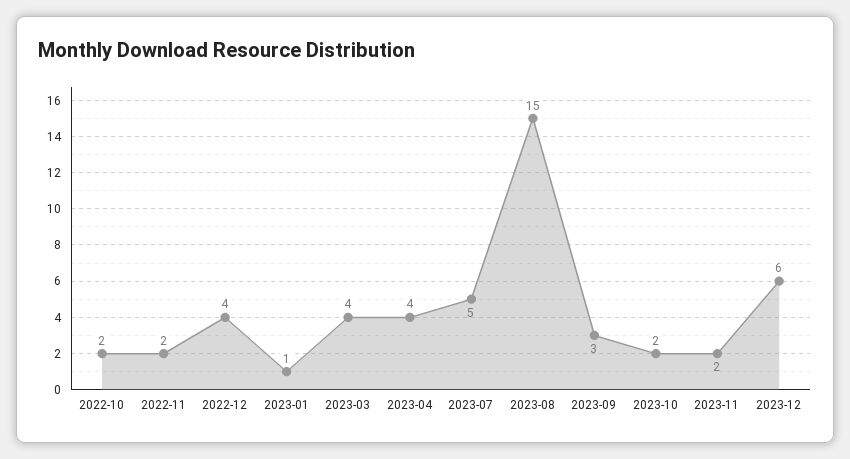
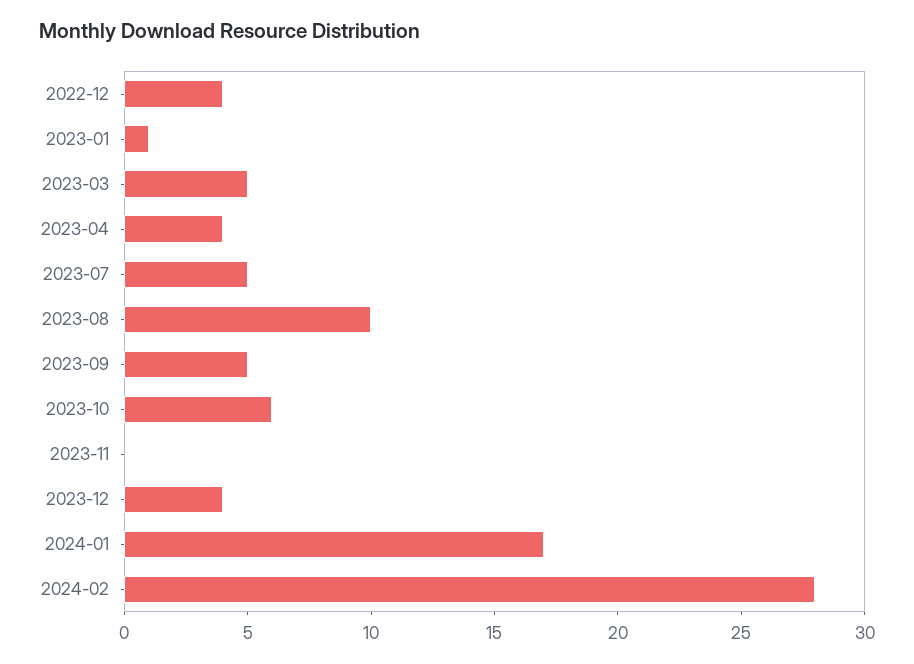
2022-10: 2 -> none
2022-11: 2 -> none
2023-03: 4 -> 5
2023-08: 15 -> 10
2023-09: 3 -> 5
2023-10: 2 -> 6
2023-11: 2 -> 0
2023-12: 6 -> 4
2024-01: none -> 17
2024-02: none -> 28

